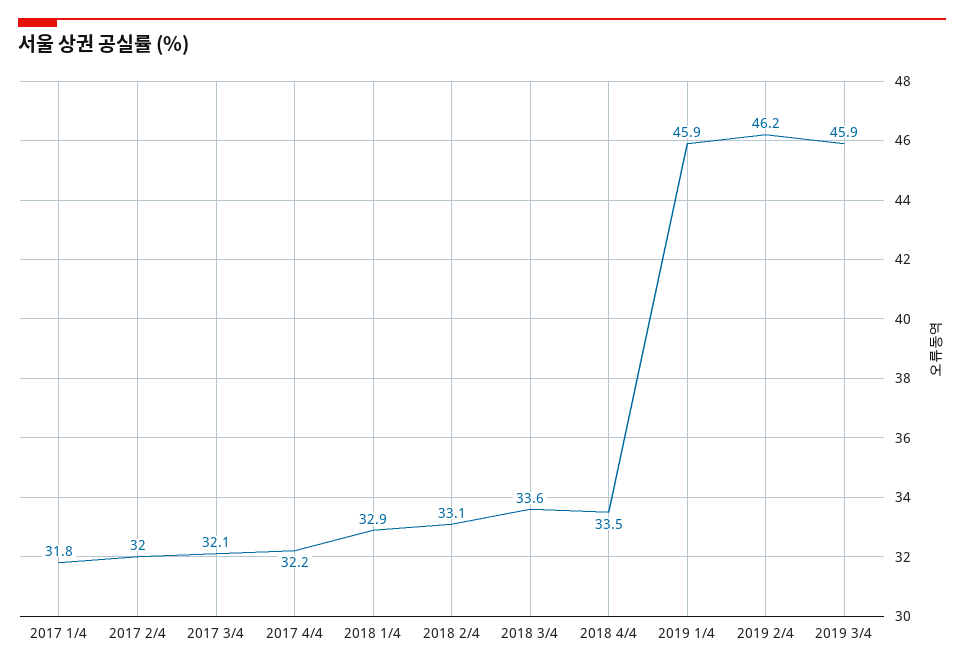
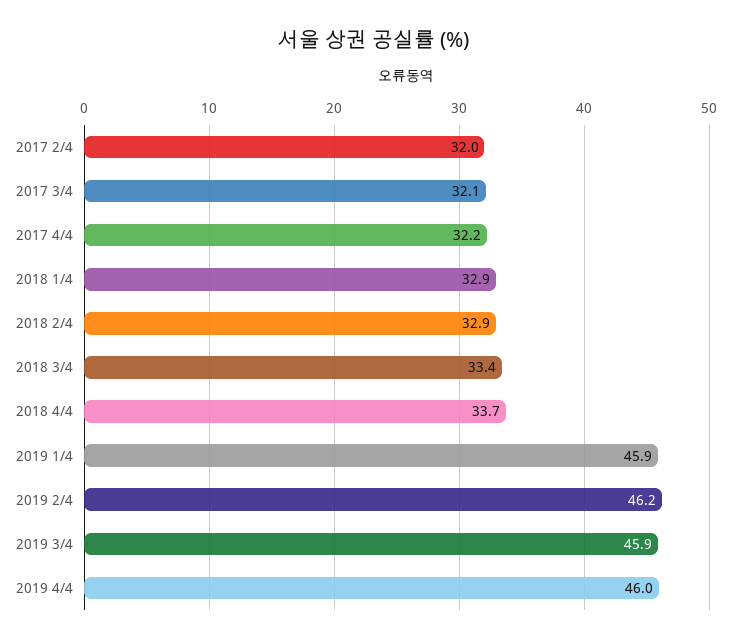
2017 1/4: 31.8 -> none
2018 2/4: 33.1 -> 32.9
2018 3/4: 33.6 -> 33.4
2018 4/4: 33.5 -> 33.7
2019 4/4: none -> 46

